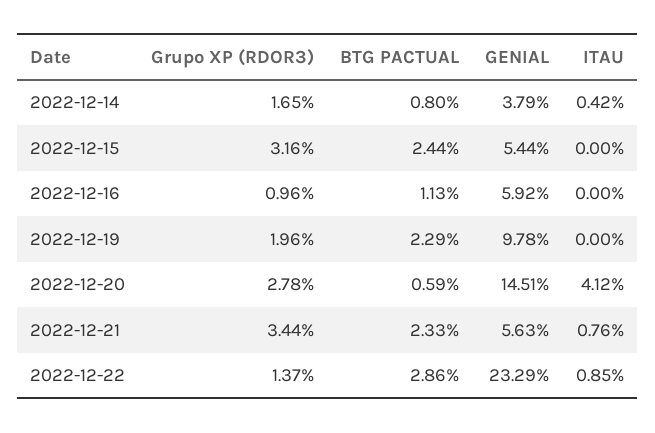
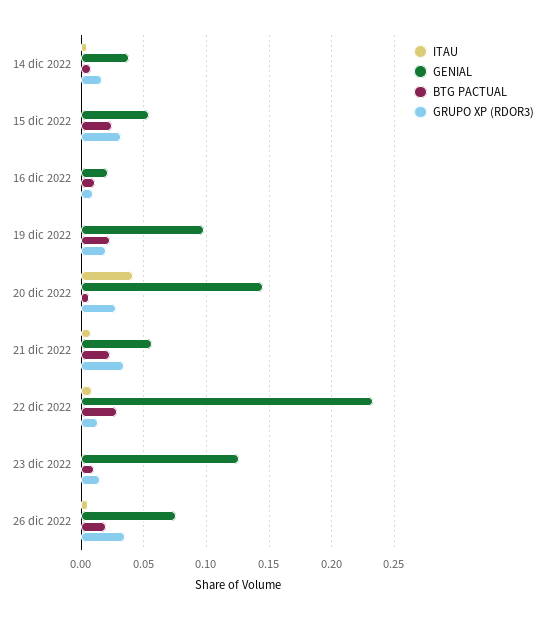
GENIAL, 2022-12-16: 0.0592 -> 0.02
ITAU, 23 dic 2022: none -> 0
GENIAL, 23 dic 2022: none -> 0.125
BTG PACTUAL, 23 dic 2022: none -> 0.01
Grupo XP (RDOR3), 23 dic 2022: none -> 0.015
ITAU, 26 dic 2022: none -> 0.005
GENIAL, 26 dic 2022: none -> 0.075
BTG PACTUAL, 26 dic 2022: none -> 0.02
Grupo XP (RDOR3), 26 dic 2022: none -> 0.035

